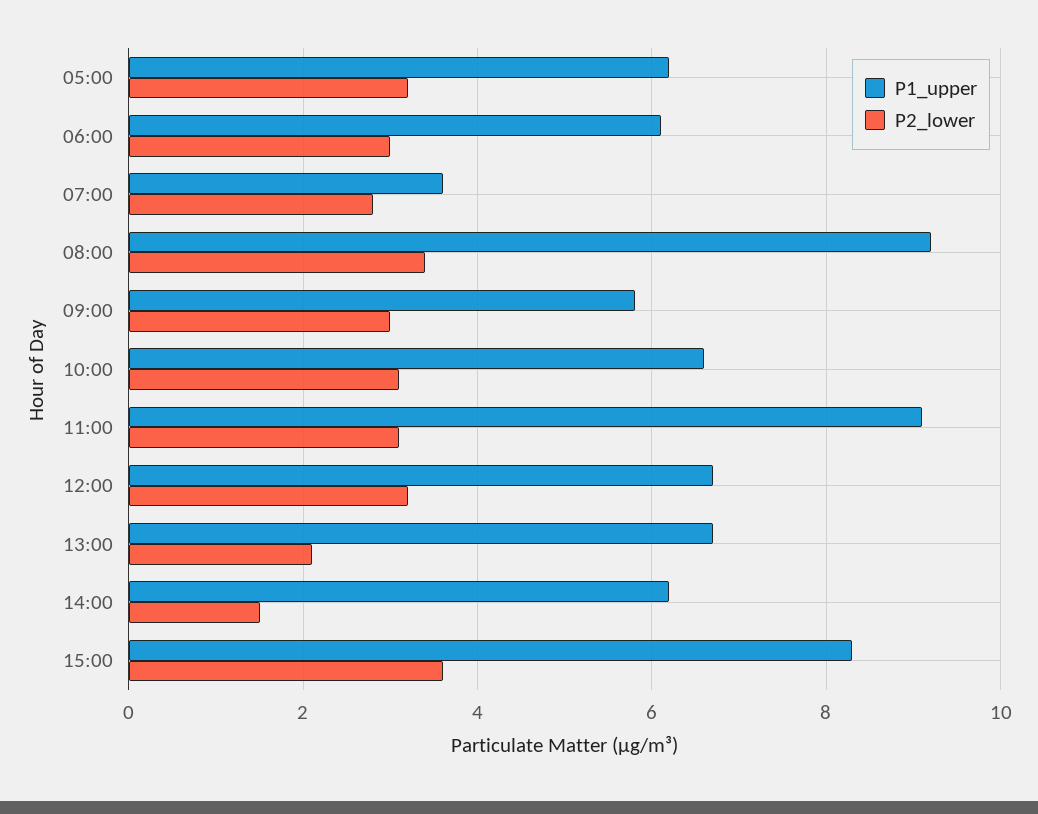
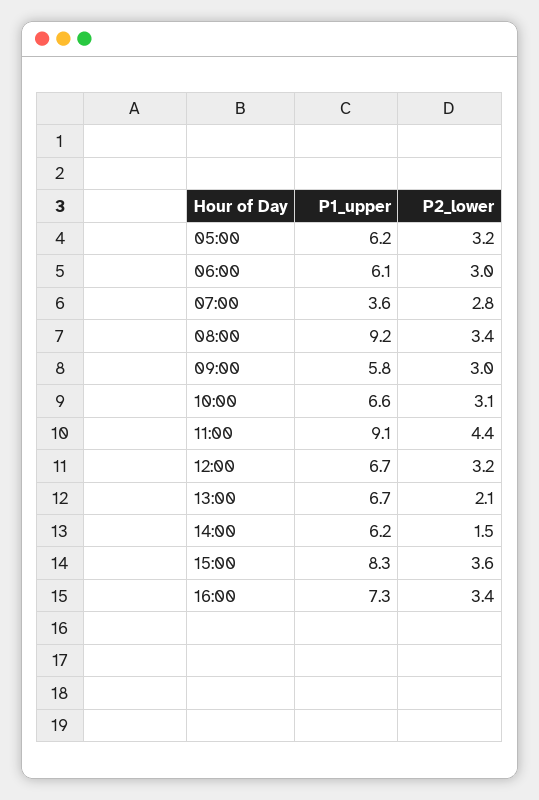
P2_lower, 11:00: 3 -> 4.4
P1_upper, 16:00: none -> 7.3
P2_lower, 16:00: none -> 3.4

